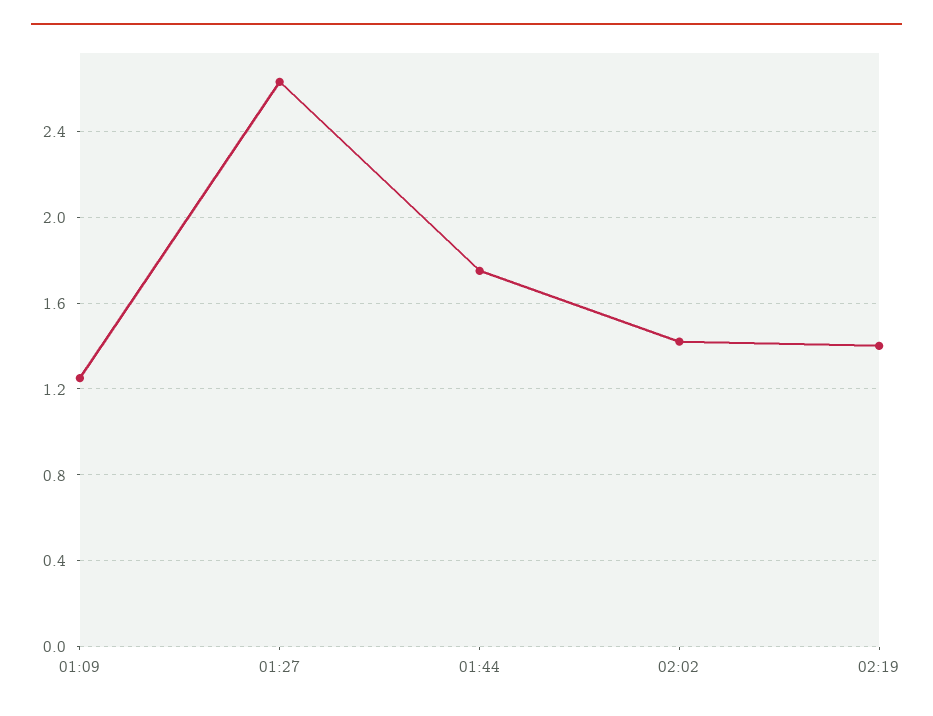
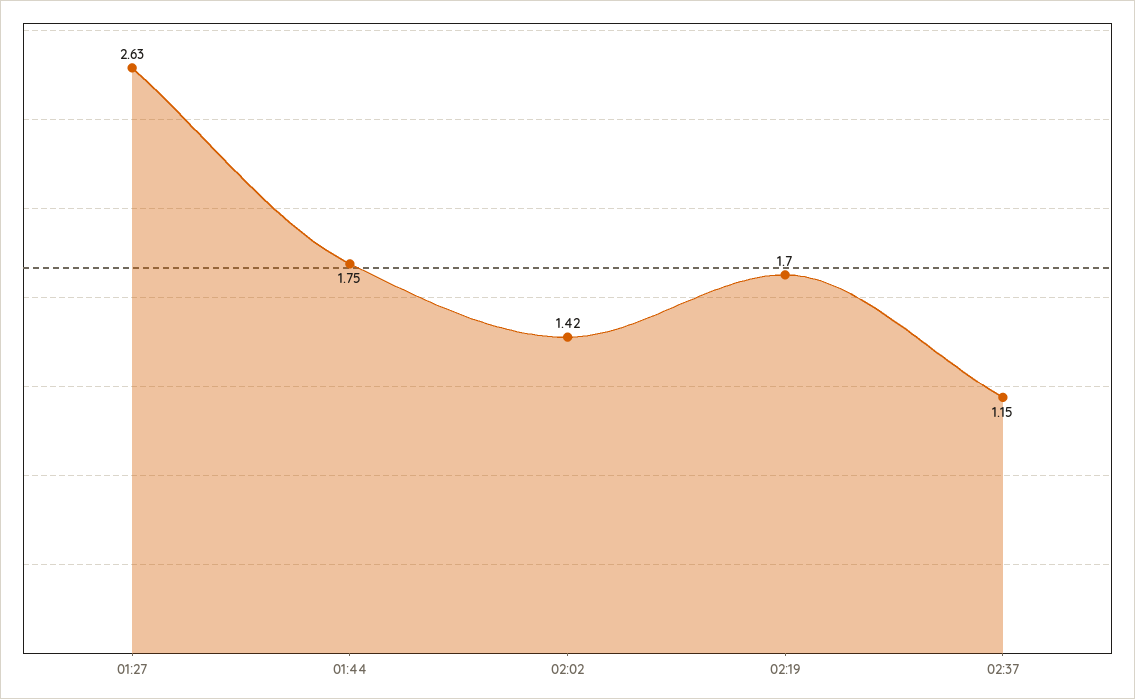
01:09: 1.25 -> none
02:19: 1.4 -> 1.7
02:37: none -> 1.15

